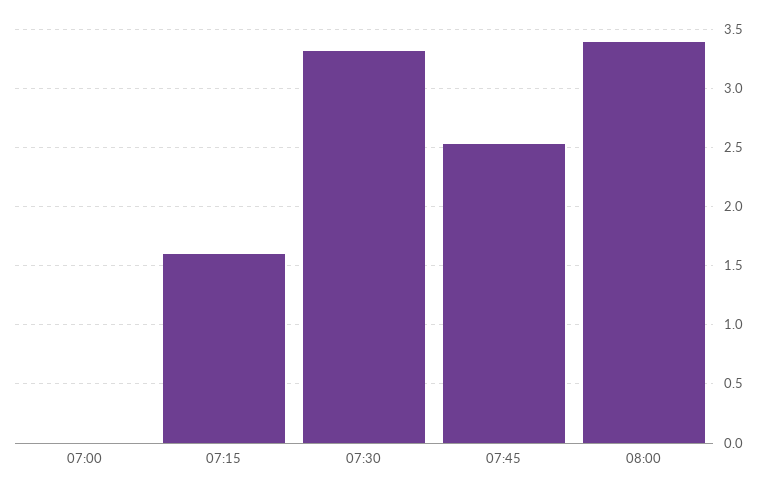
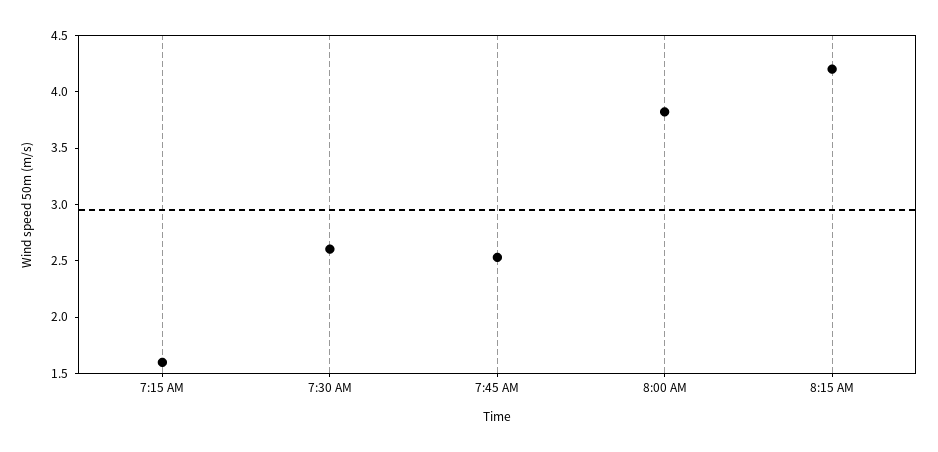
07:00: 0 -> none
07:30: 3.3 -> 2.6
08:00: 3.4 -> 3.8
8:15 AM: none -> 4.2

